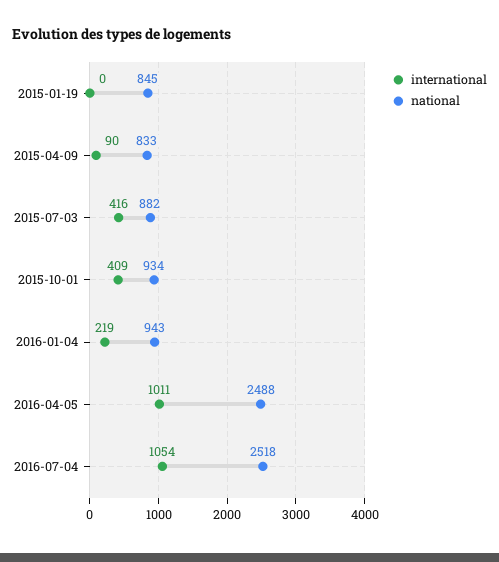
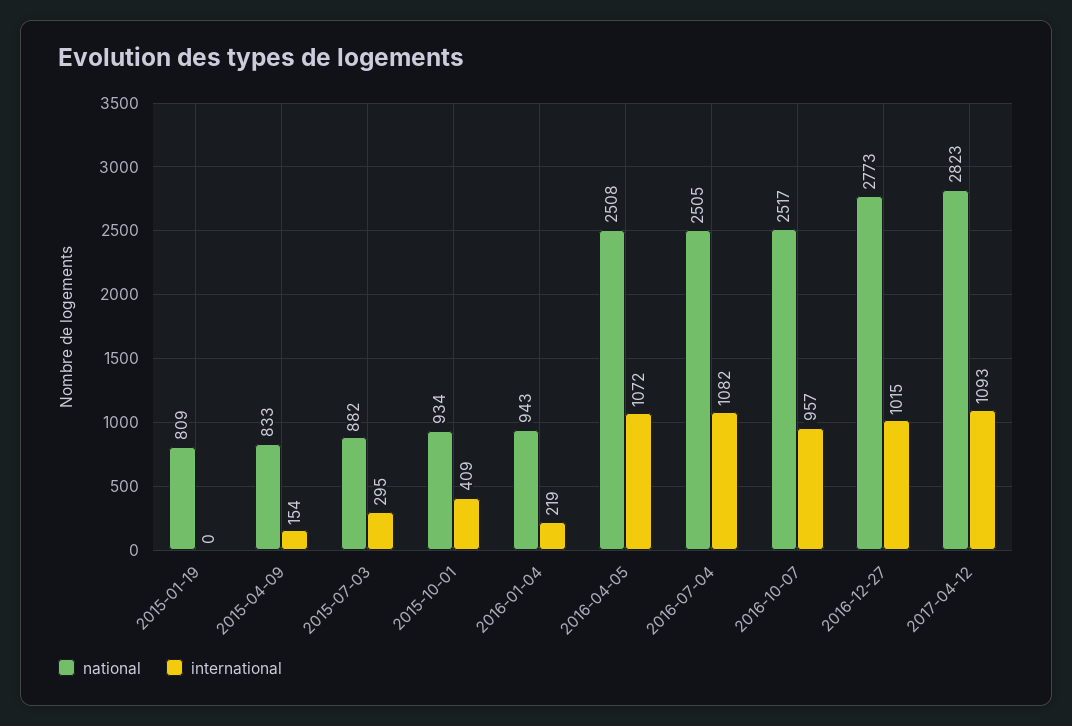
national, 2015-01-19: 845 -> 809
international, 2015-04-09: 90 -> 154
international, 2015-07-03: 416 -> 295
international, 2016-04-05: 1011 -> 1072
national, 2016-04-05: 2488 -> 2508
international, 2016-07-04: 1054 -> 1082
national, 2016-07-04: 2518 -> 2505
national, 2016-10-07: none -> 2517
international, 2016-10-07: none -> 957
national, 2016-12-27: none -> 2773
international, 2016-12-27: none -> 1015
national, 2017-04-12: none -> 2823
international, 2017-04-12: none -> 1093

